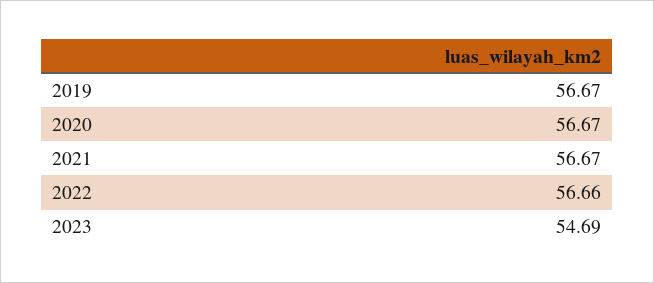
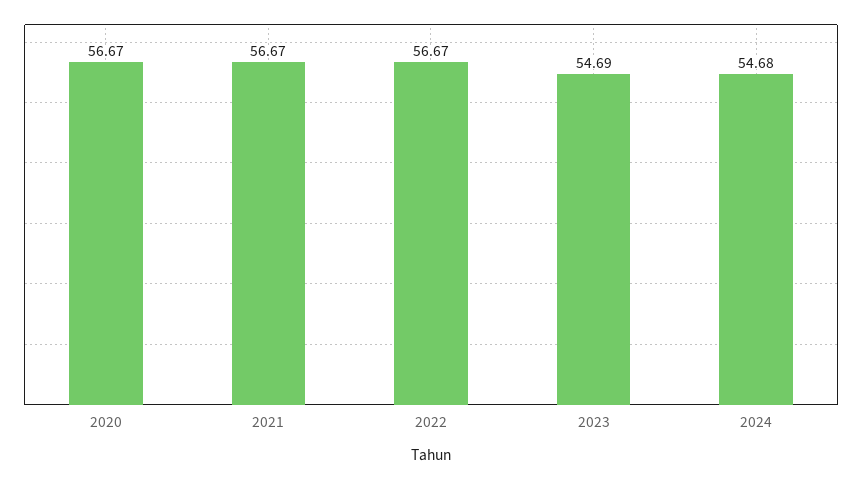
2019: 56.67 -> none
2022: 56.66 -> 56.67
2024: none -> 54.68

